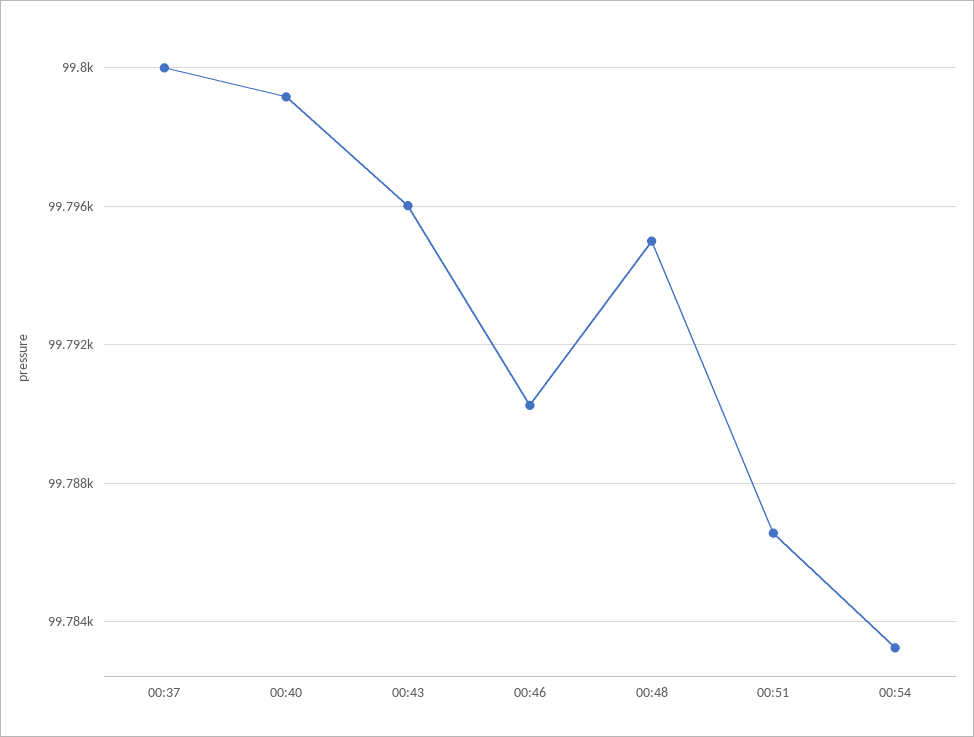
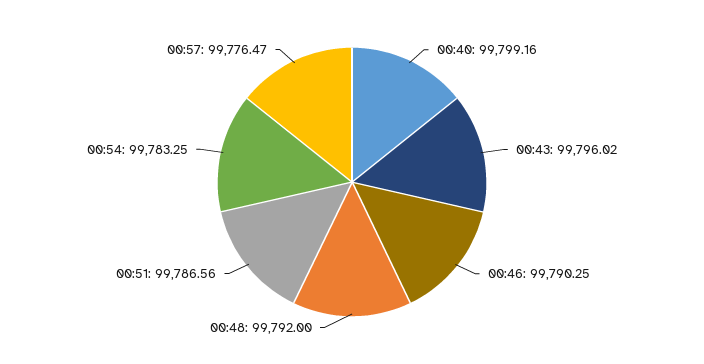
00:37: 99800 -> none
00:48: 99795 -> 99792
00:57: none -> 99776.47

